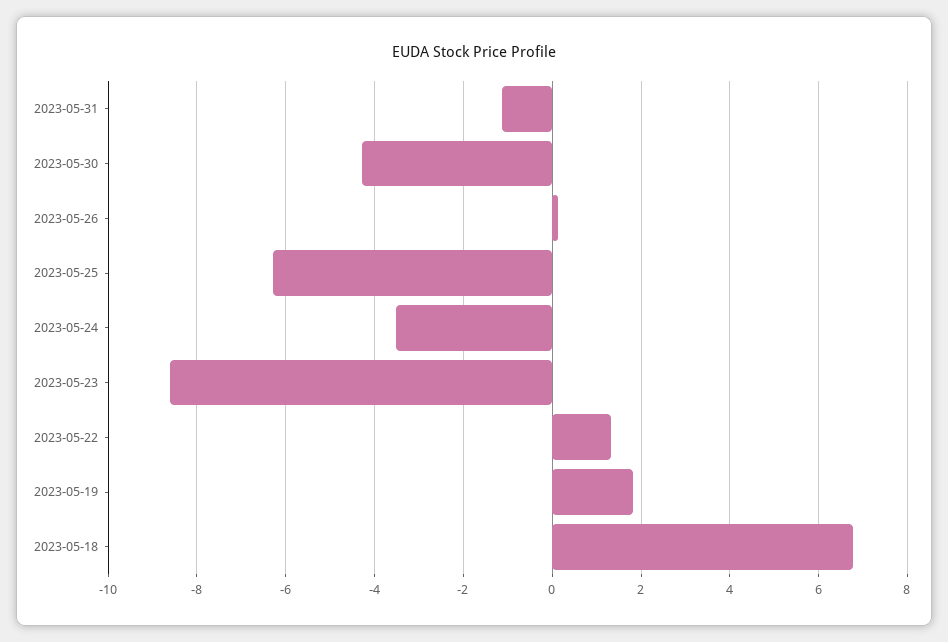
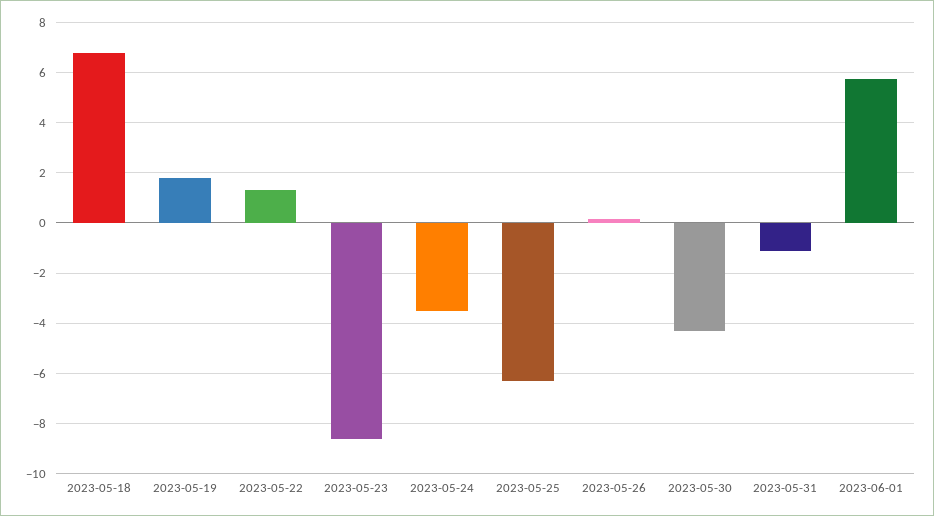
2023-06-01: none -> 5.75

